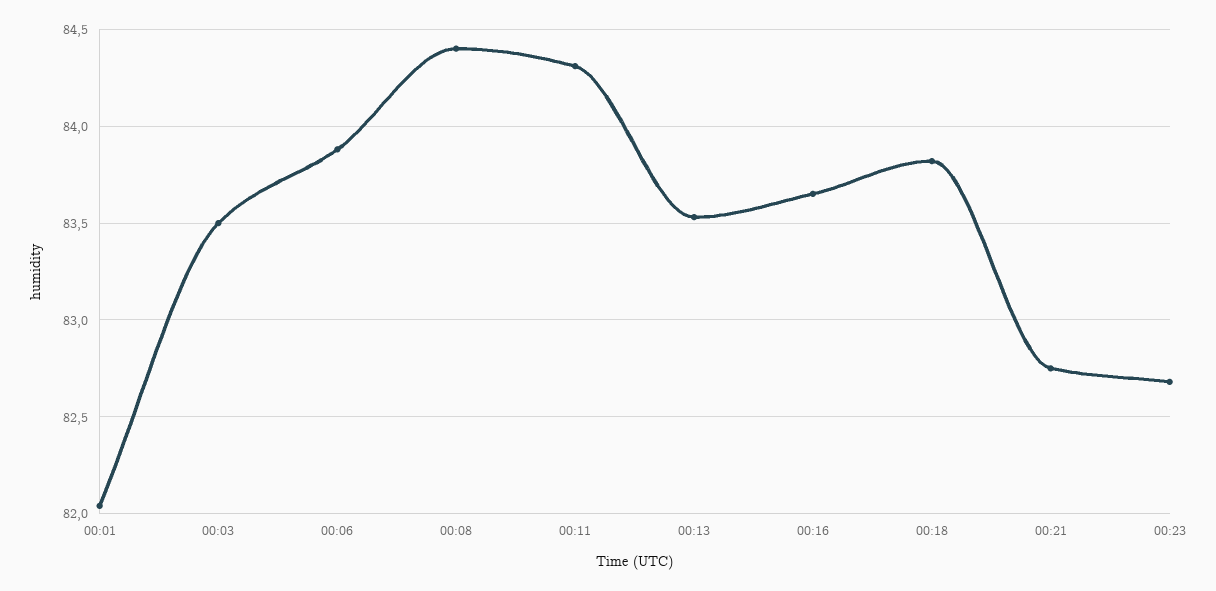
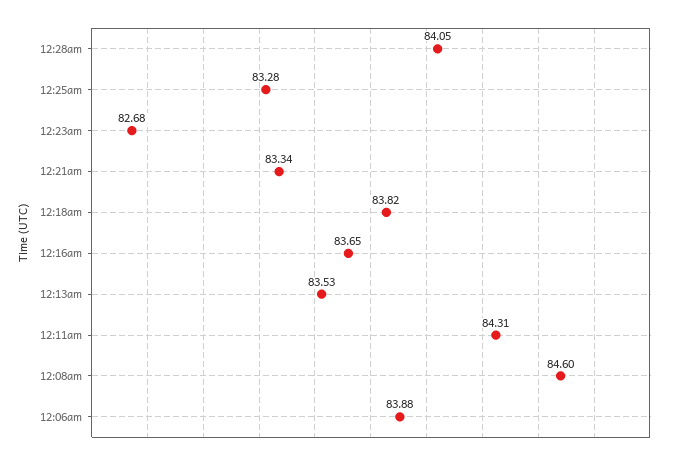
00:01: 82.05 -> none
00:03: 83.5 -> none
00:08: 84.4 -> 84.6
00:21: 82.75 -> 83.34
12:28am: none -> 84.05
12:25am: none -> 83.28

